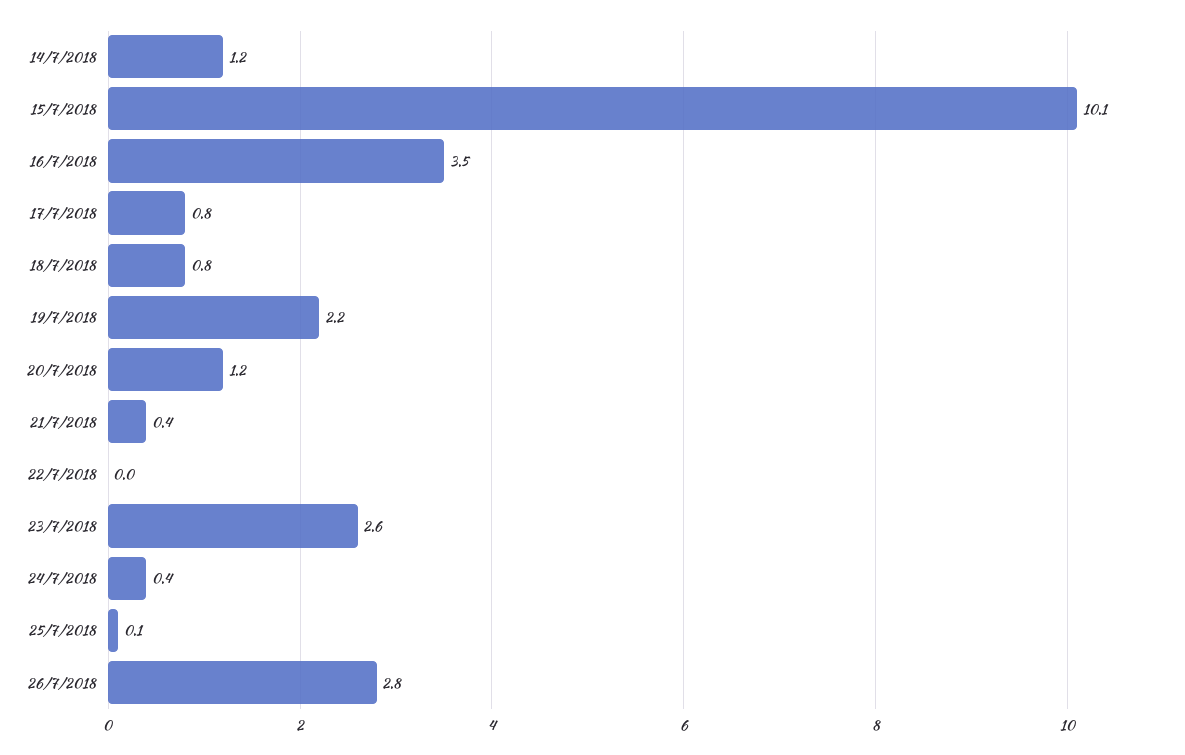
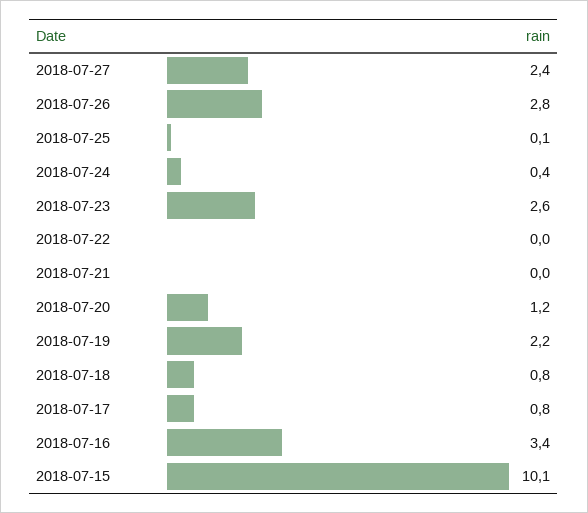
14/7/2018: 1.2 -> none
16/7/2018: 3.5 -> 3.4
21/7/2018: 0.4 -> 0
2018-07-27: none -> 2.4

